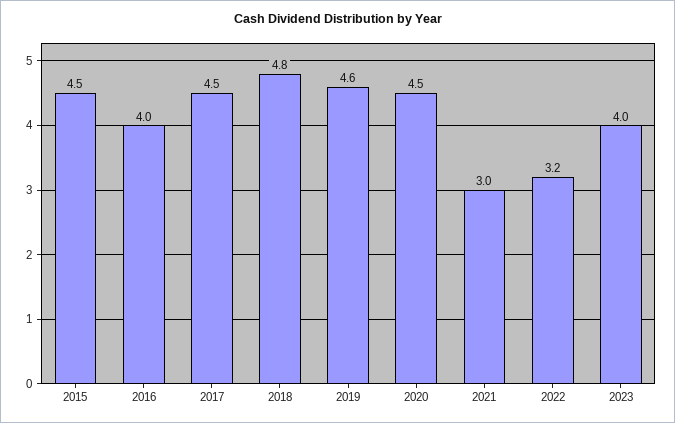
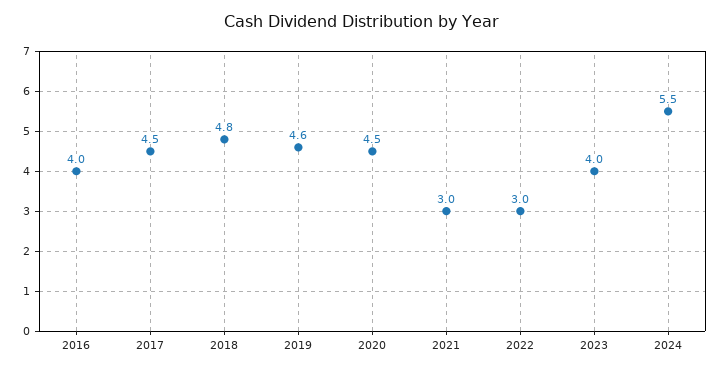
2015: 4.5 -> none
2022: 3.2 -> 3
2024: none -> 5.5

